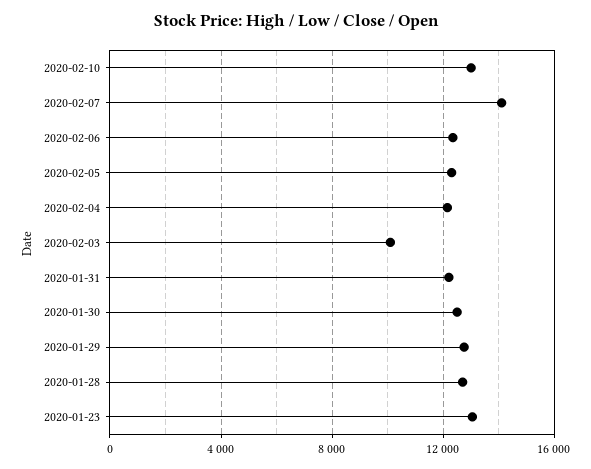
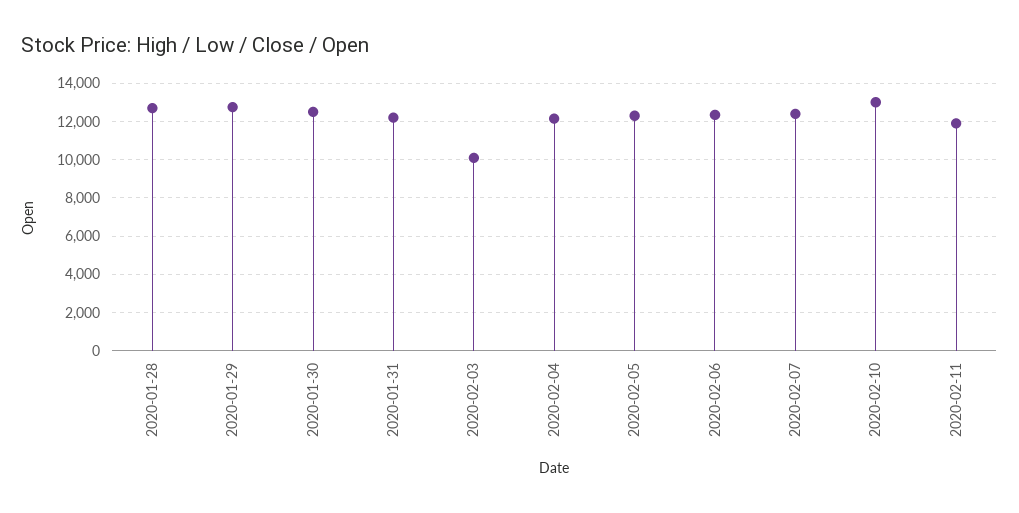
2020-02-07: 14000 -> 12500
2020-01-23: 13000 -> none
2020-02-11: none -> 12000

